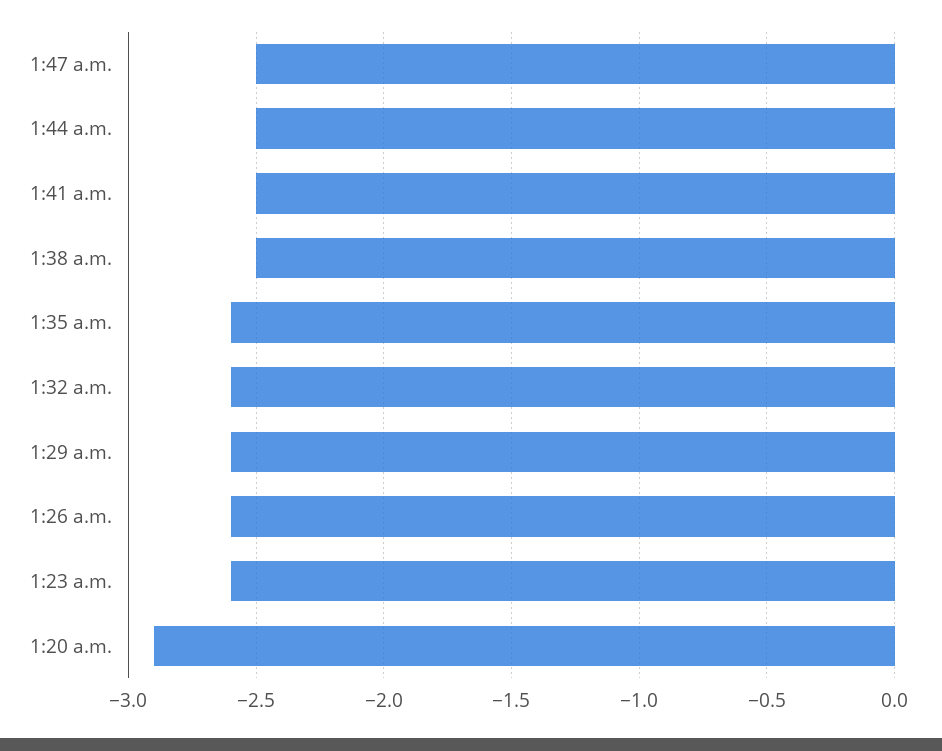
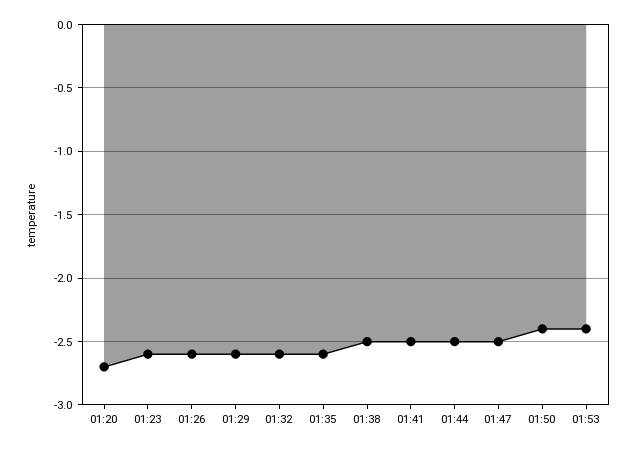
1:20 a.m.: -2.9 -> -2.7
01:50: none -> -2.4
01:53: none -> -2.4

